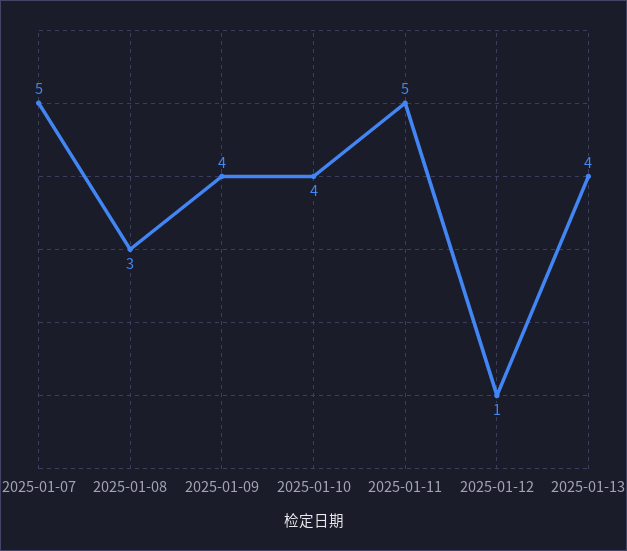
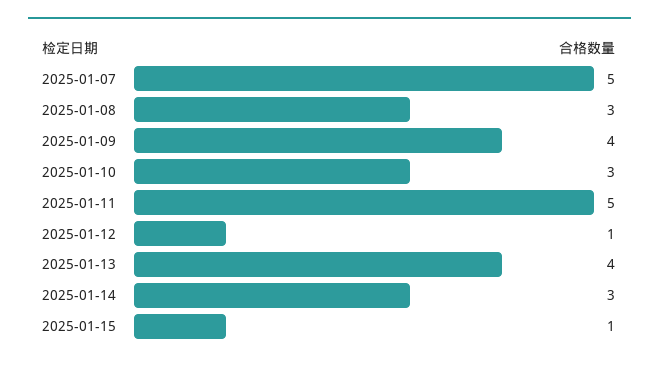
2025-01-10: 4 -> 3
2025-01-14: none -> 3
2025-01-15: none -> 1

